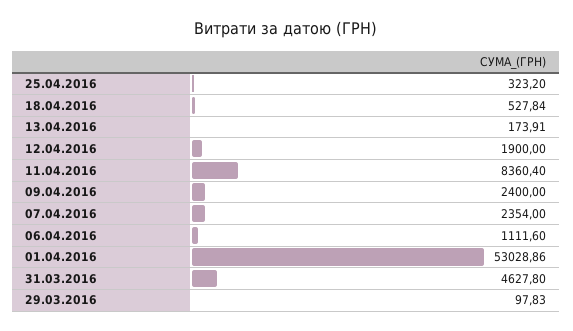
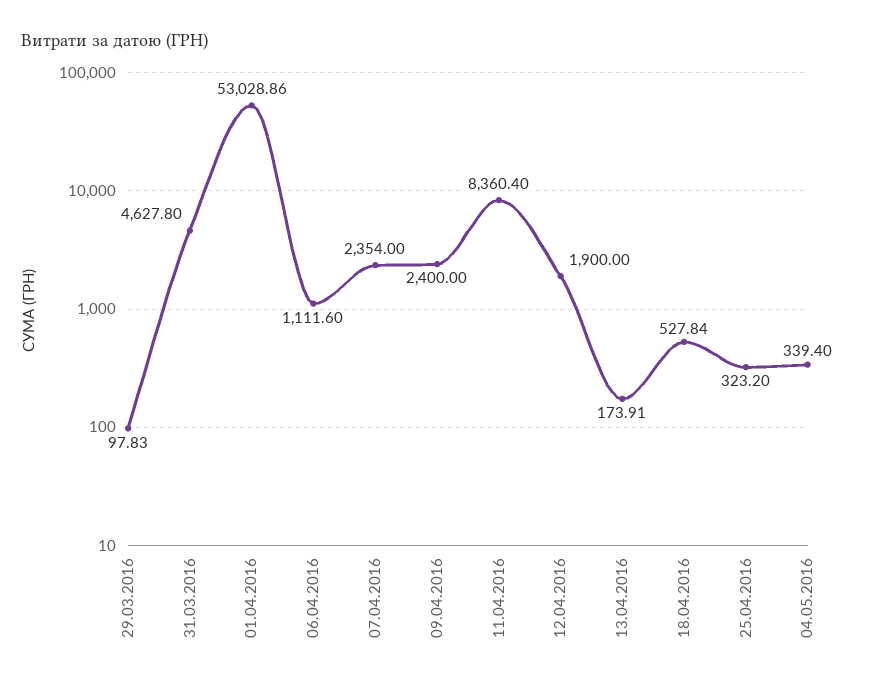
04.05.2016: none -> 339.4

